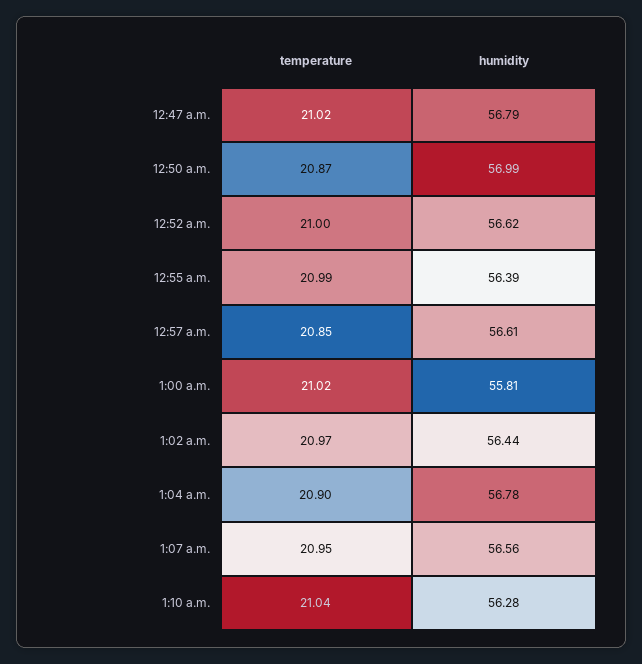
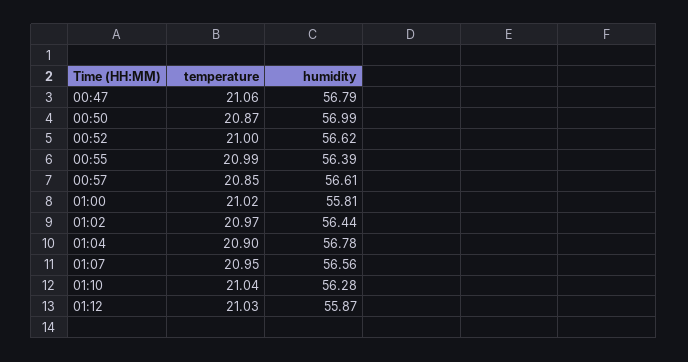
temperature, 12:47 a.m.: 21.02 -> 21.06
temperature, 01:12: none -> 21.03
humidity, 01:12: none -> 55.87

